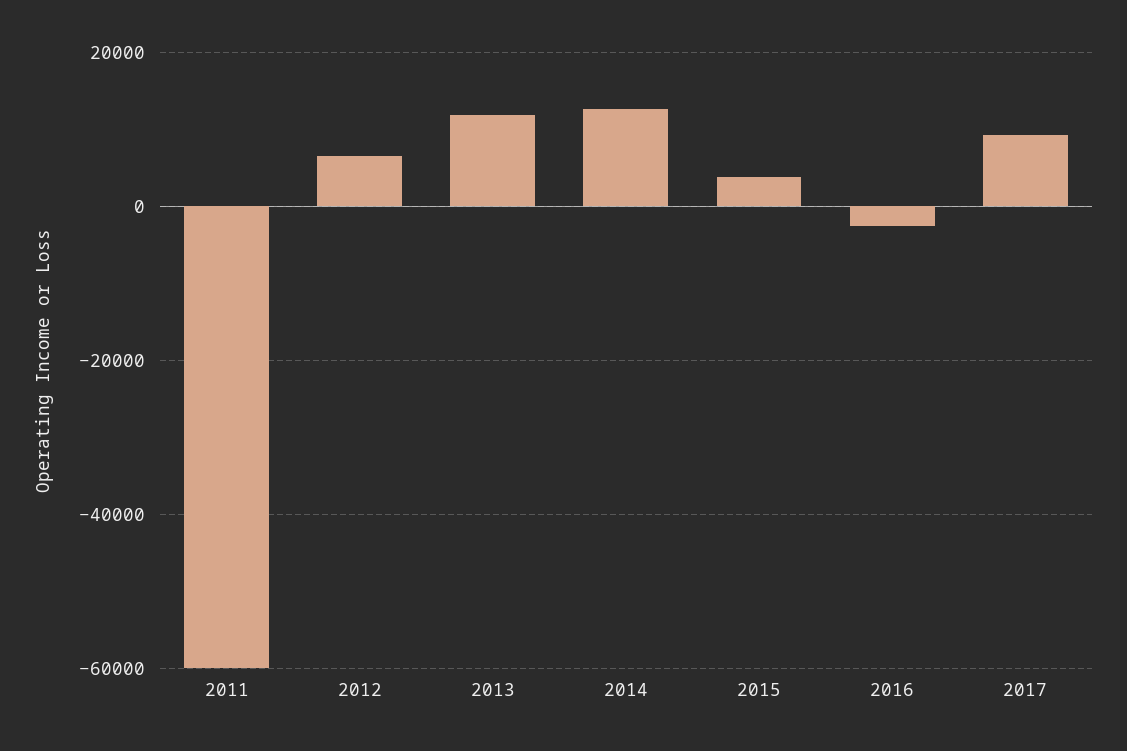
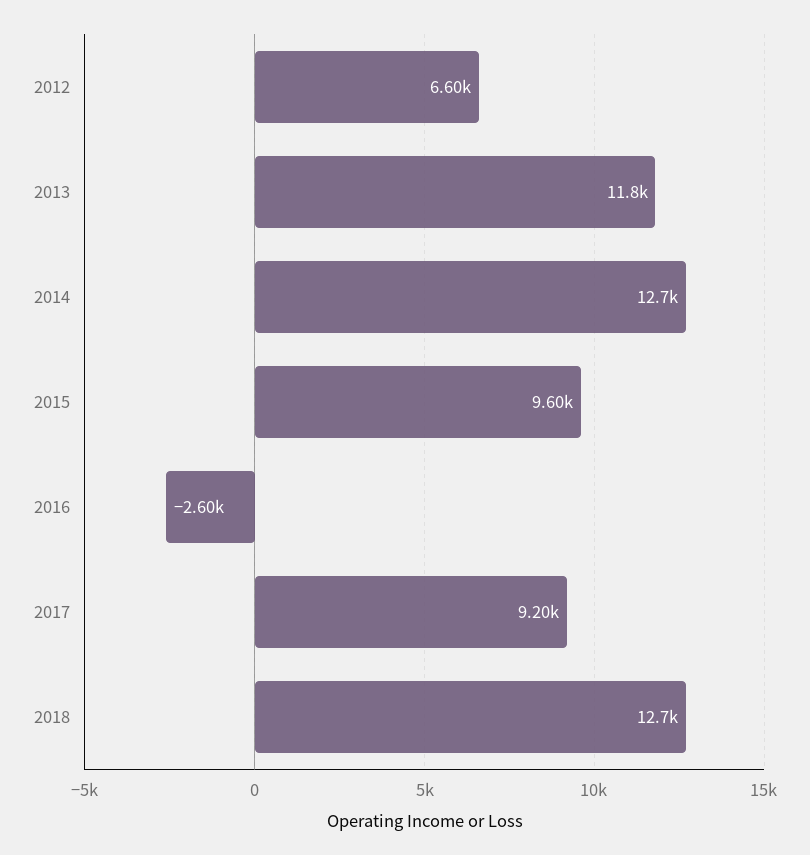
2011: -60000 -> none
2015: 4000 -> 9600
2018: none -> 12700

